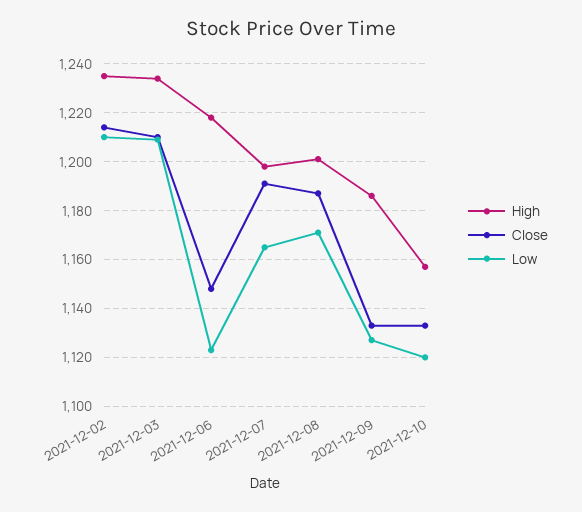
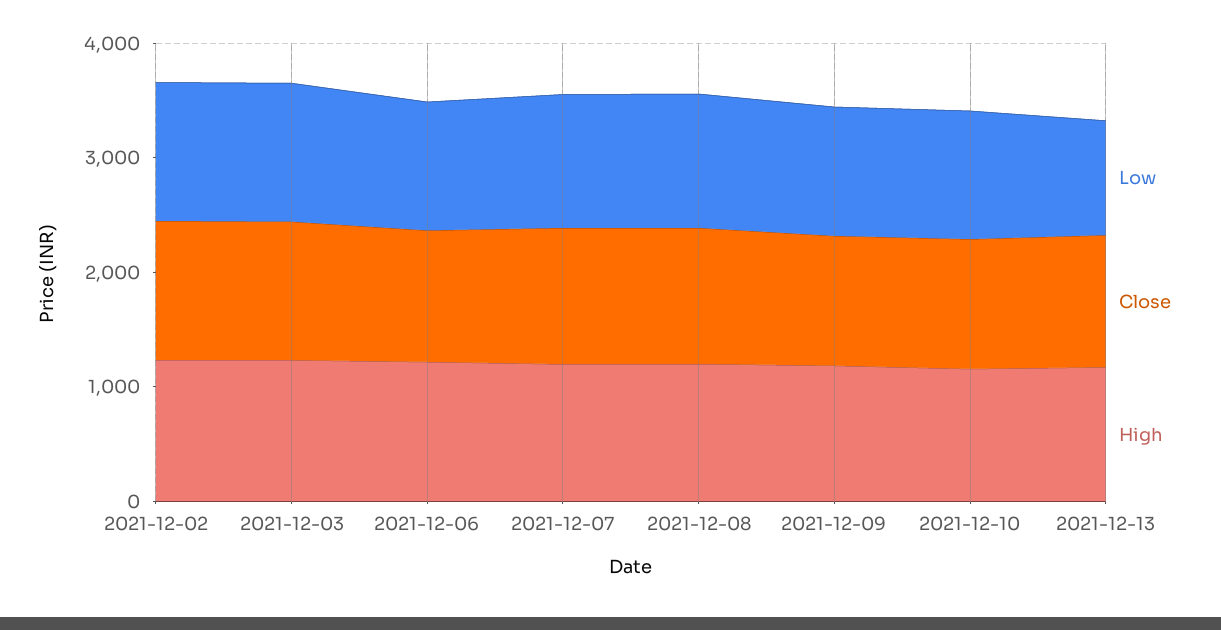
Low, 2021-12-13: none -> 1000
Close, 2021-12-13: none -> 1200
High, 2021-12-13: none -> 1200

